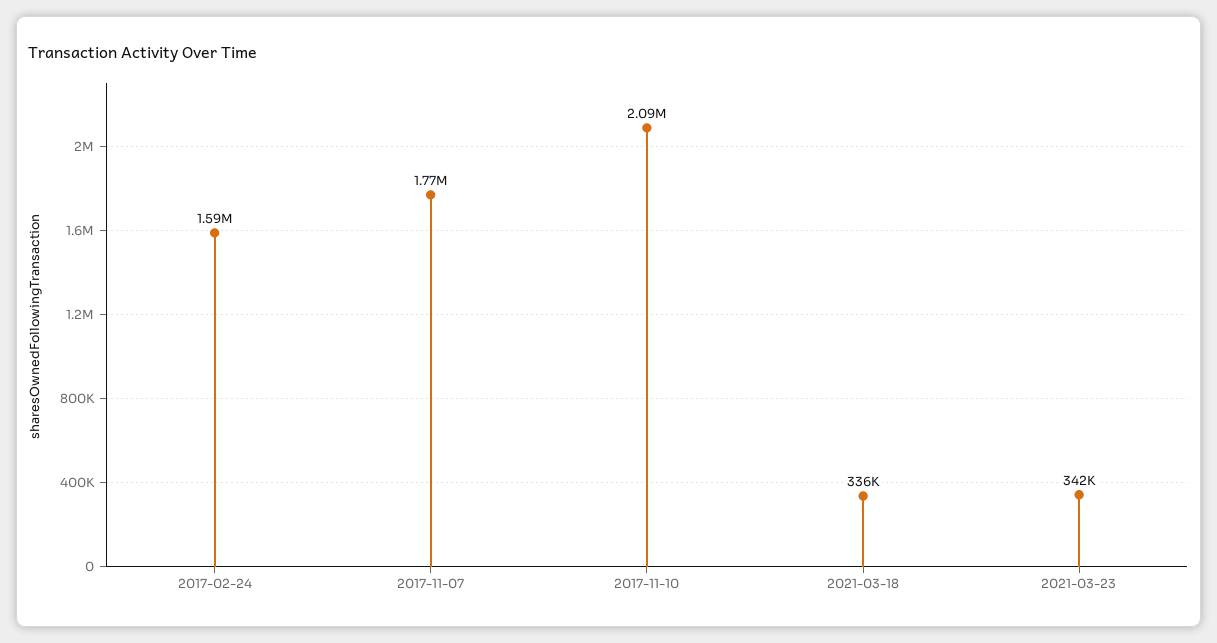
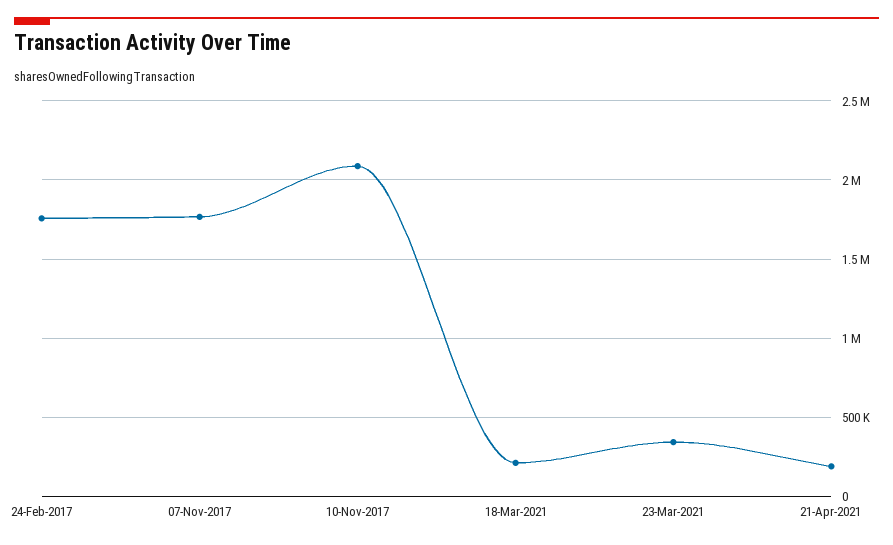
2017-02-24: 1590000 -> 1750000
2021-03-18: 336000 -> 200000
21-Apr-2021: none -> 200000

